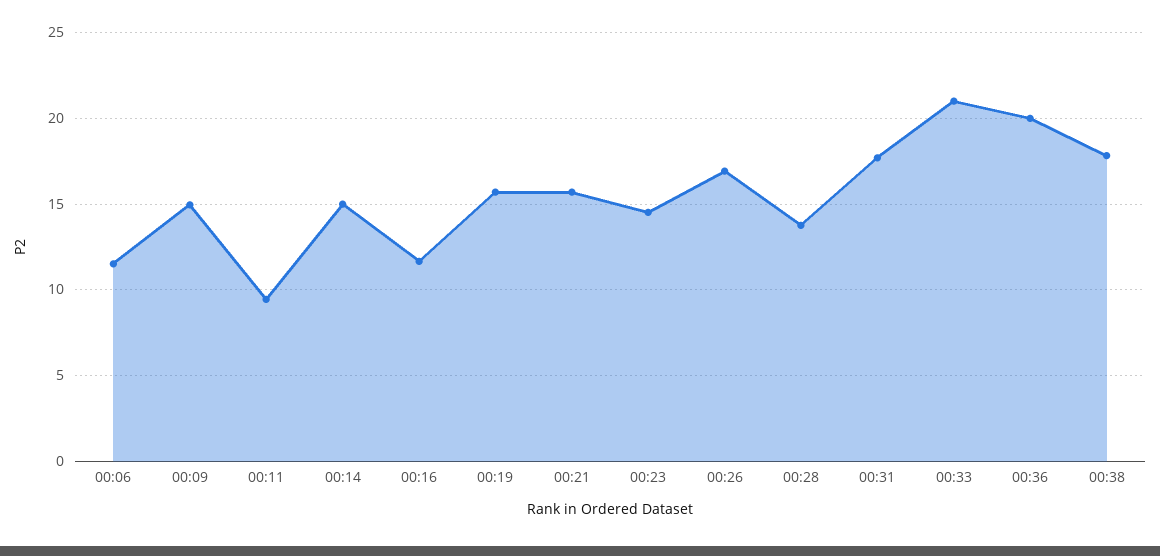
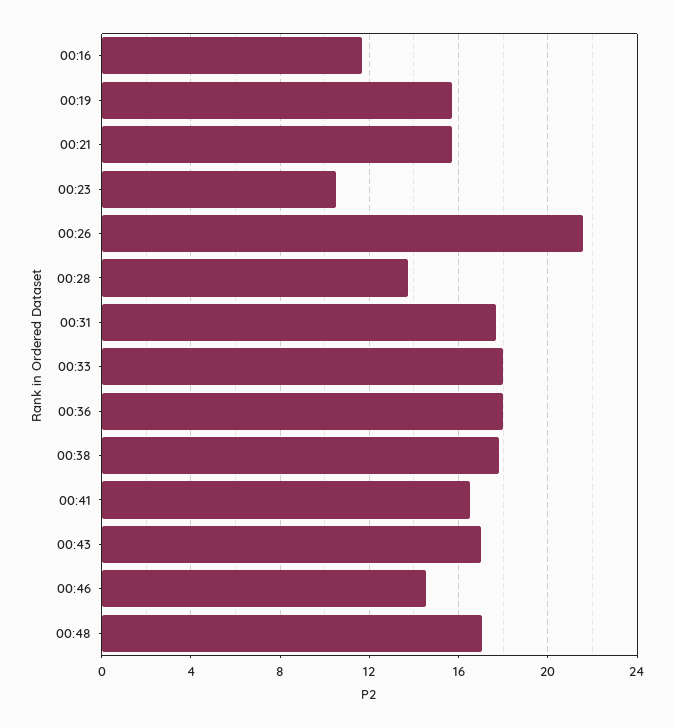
00:06: 11.5 -> none
00:09: 15 -> none
00:11: 9.5 -> none
00:14: 15 -> none
00:23: 14.5 -> 10.5
00:26: 17 -> 21.5
00:33: 21 -> 18
00:36: 20 -> 18
00:41: none -> 16.5
00:43: none -> 17
00:46: none -> 14.5
00:48: none -> 17

